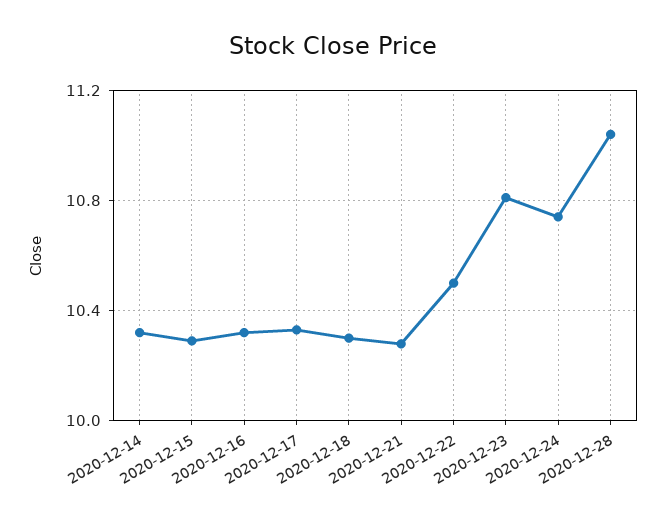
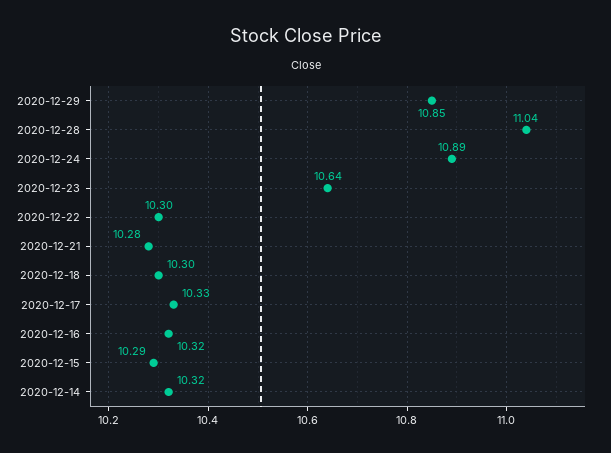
2020-12-22: 10.5 -> 10.3
2020-12-23: 10.8 -> 10.64
2020-12-24: 10.75 -> 10.89
2020-12-29: none -> 10.85

